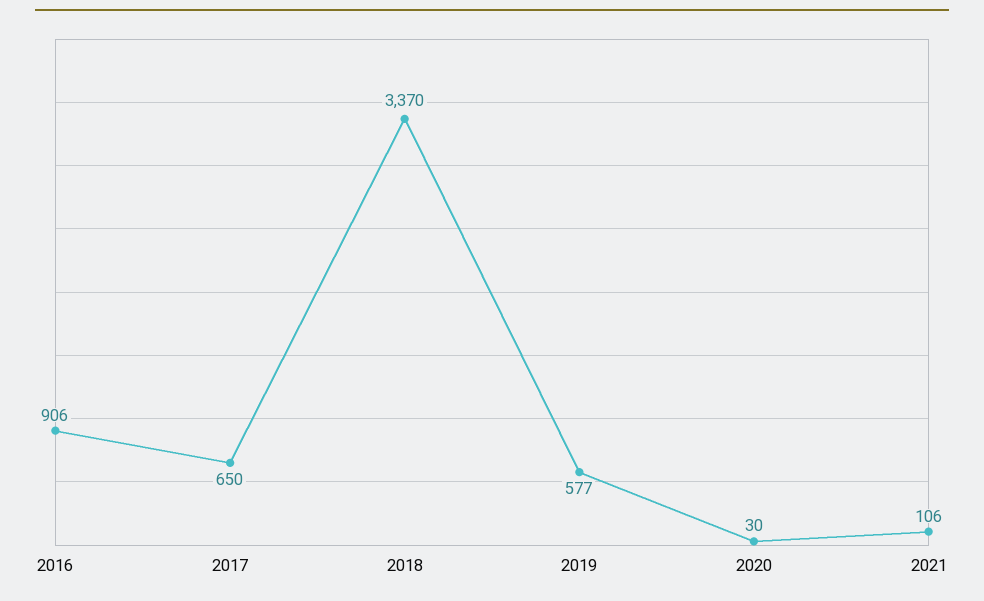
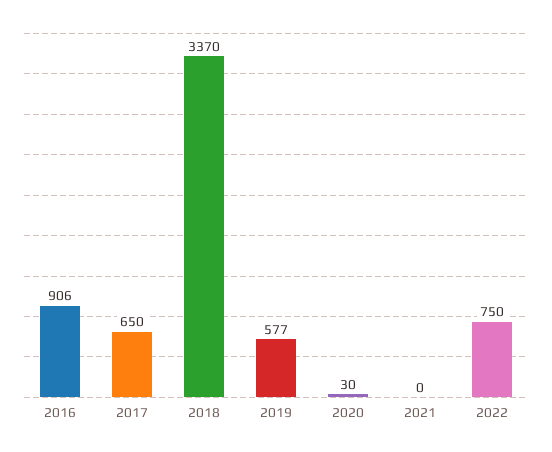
2021: 106 -> 0
2022: none -> 750

